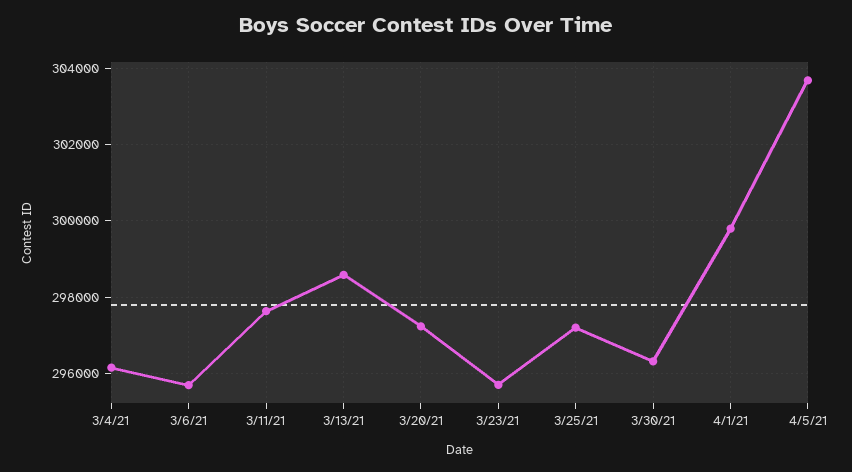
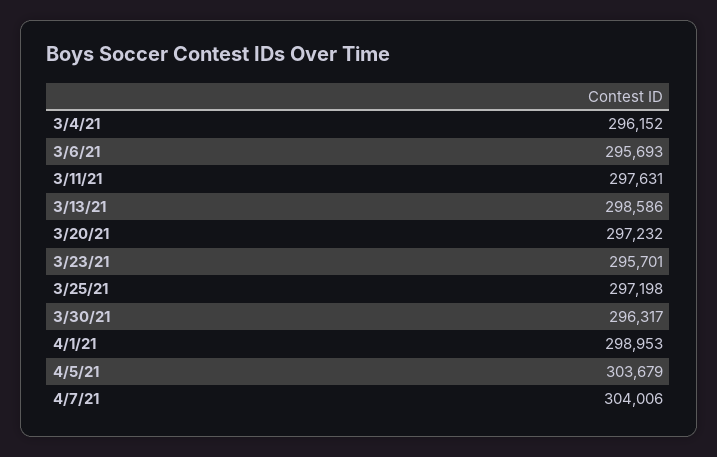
4/1/21: 299800 -> 298953
4/7/21: none -> 304006

